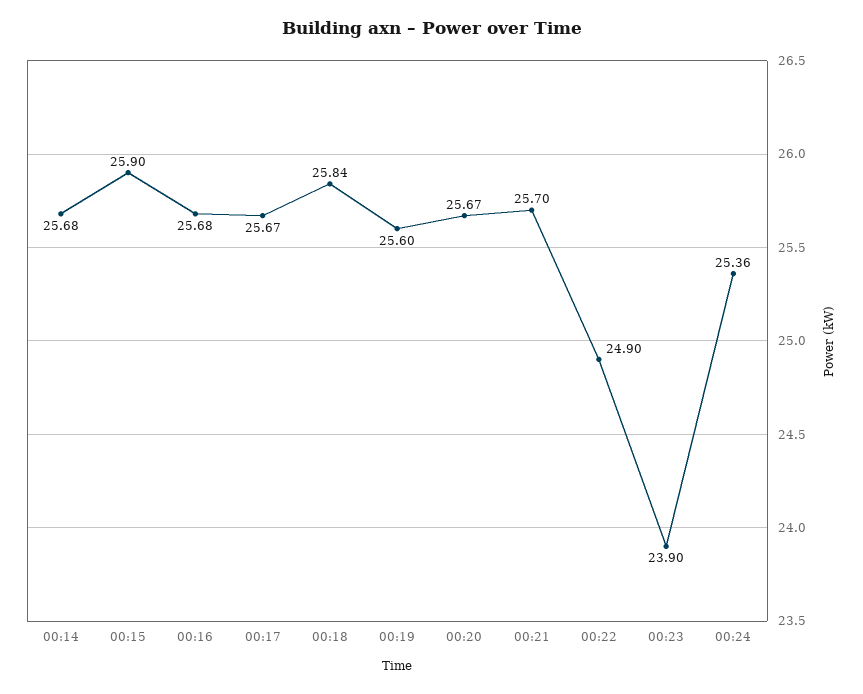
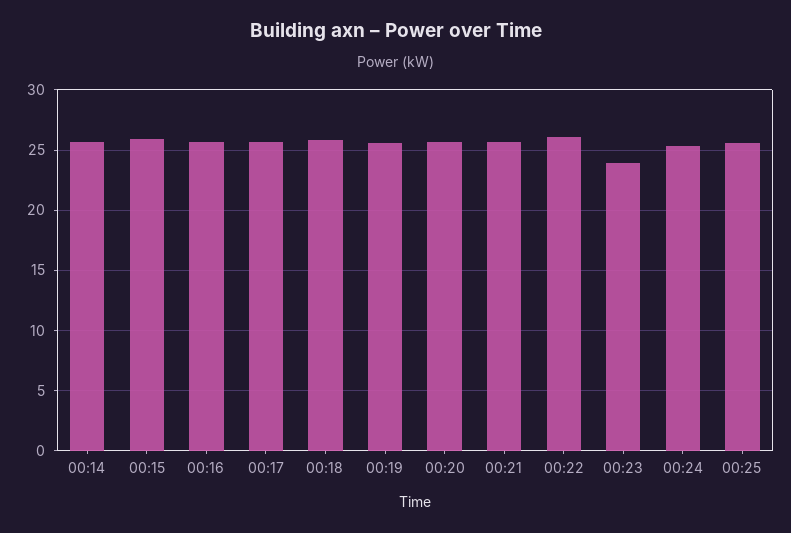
00:22: 24.9 -> 26
00:25: none -> 25.5

